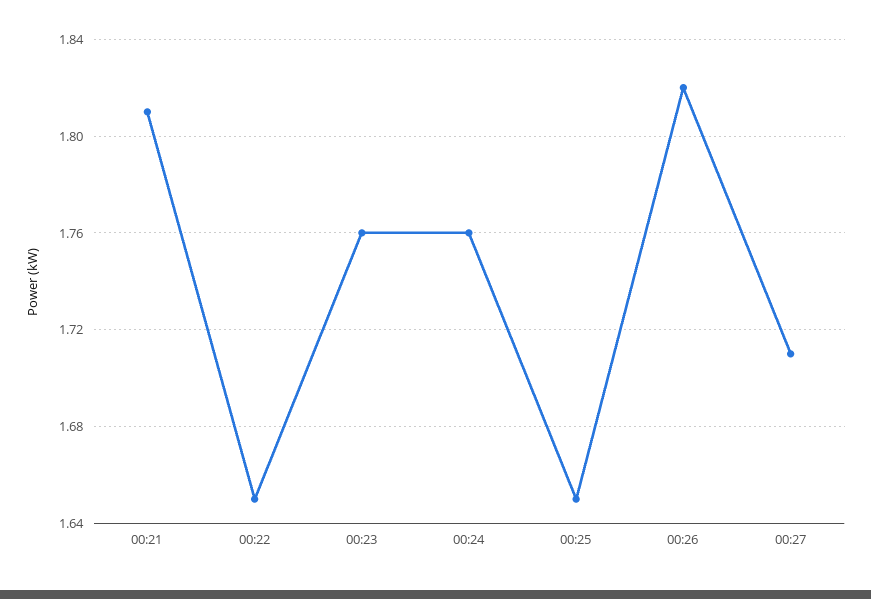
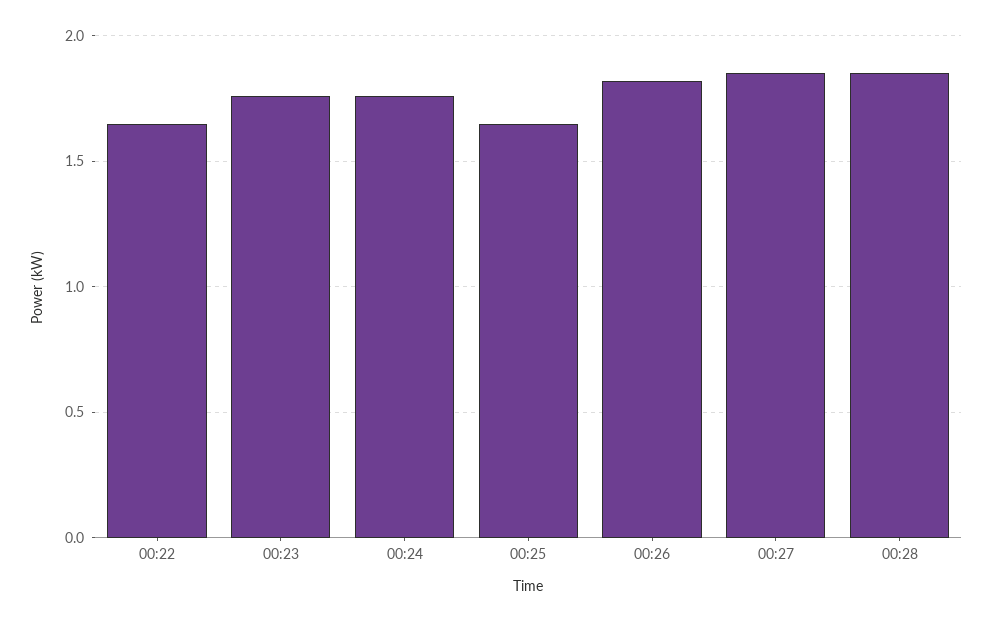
00:21: 1.81 -> none
00:27: 1.71 -> 1.85
00:28: none -> 1.85

